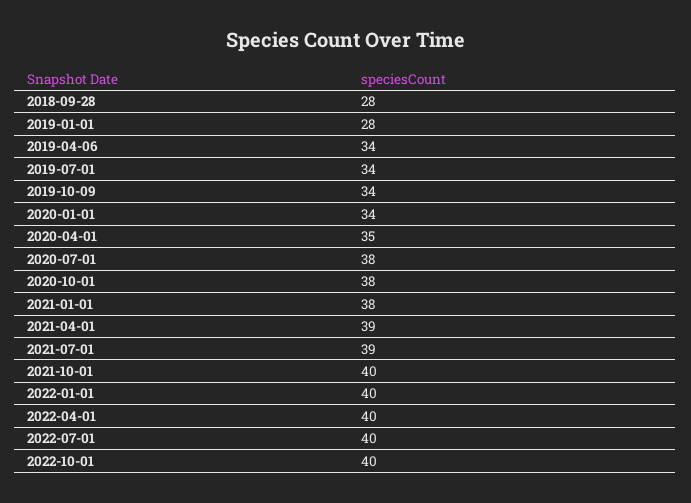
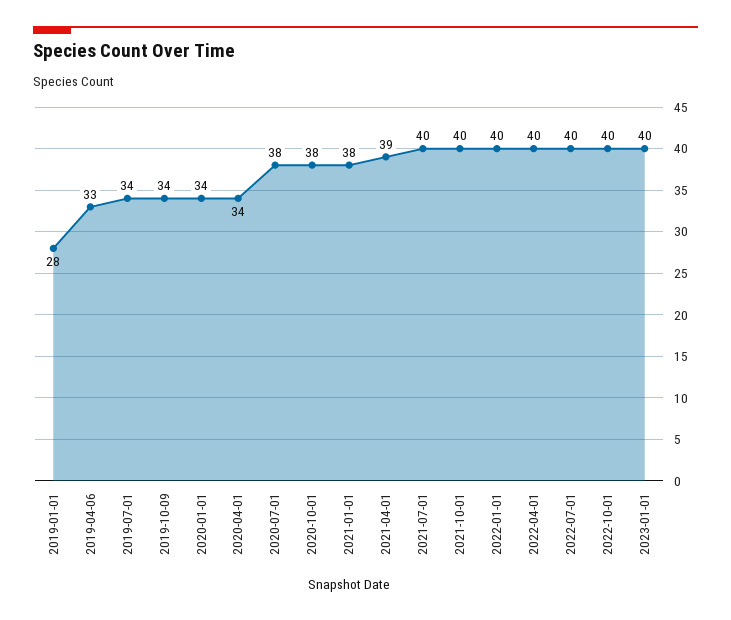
2018-09-28: 28 -> none
2019-04-06: 34 -> 33
2020-04-01: 35 -> 34
2021-07-01: 39 -> 40
2023-01-01: none -> 40

